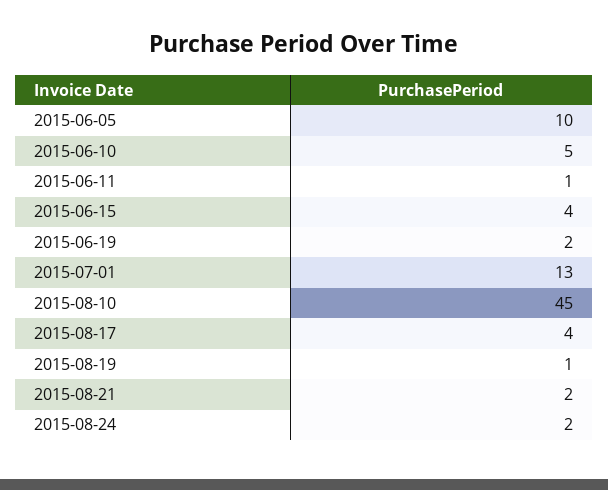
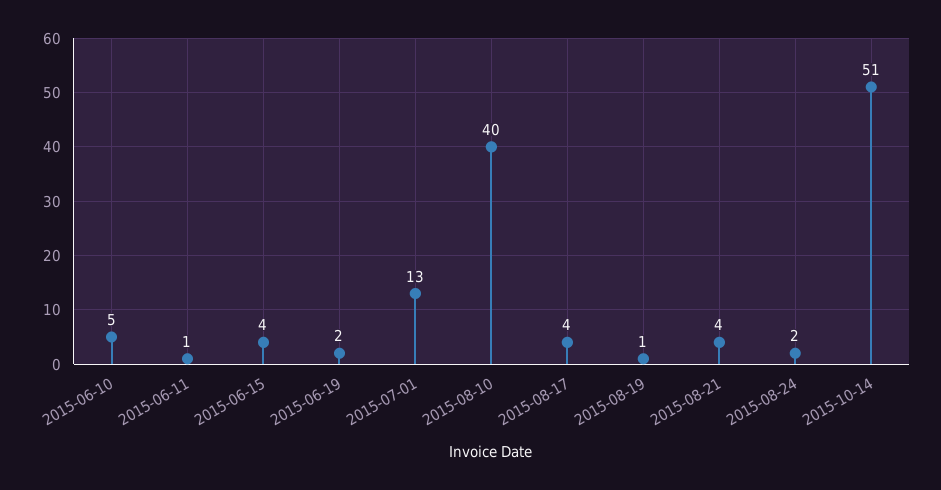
2015-06-05: 10 -> none
2015-08-10: 45 -> 40
2015-08-21: 2 -> 4
2015-10-14: none -> 51

